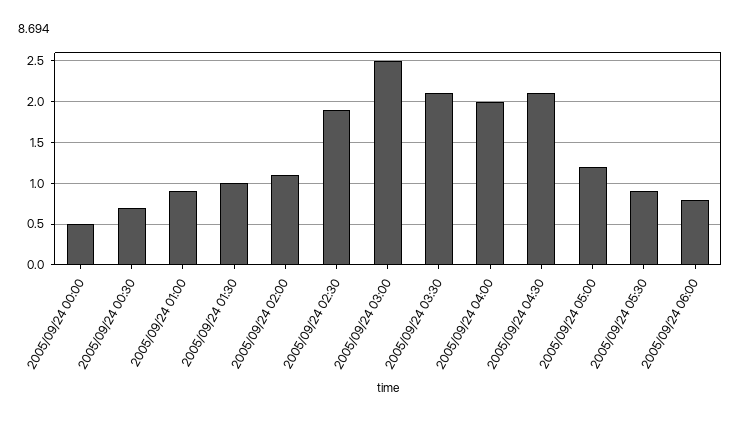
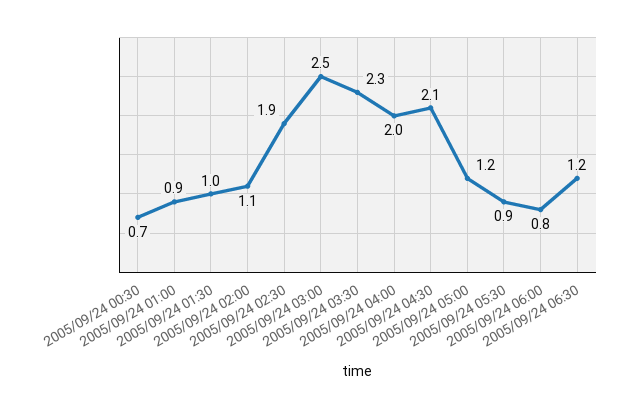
2005/09/24 00:00: 0.5 -> none
2005/09/24 03:30: 2.1 -> 2.3
2005/09/24 06:30: none -> 1.2

